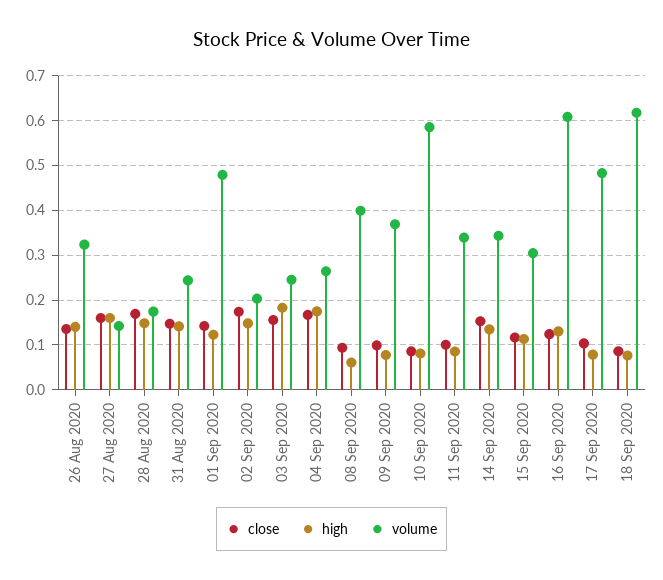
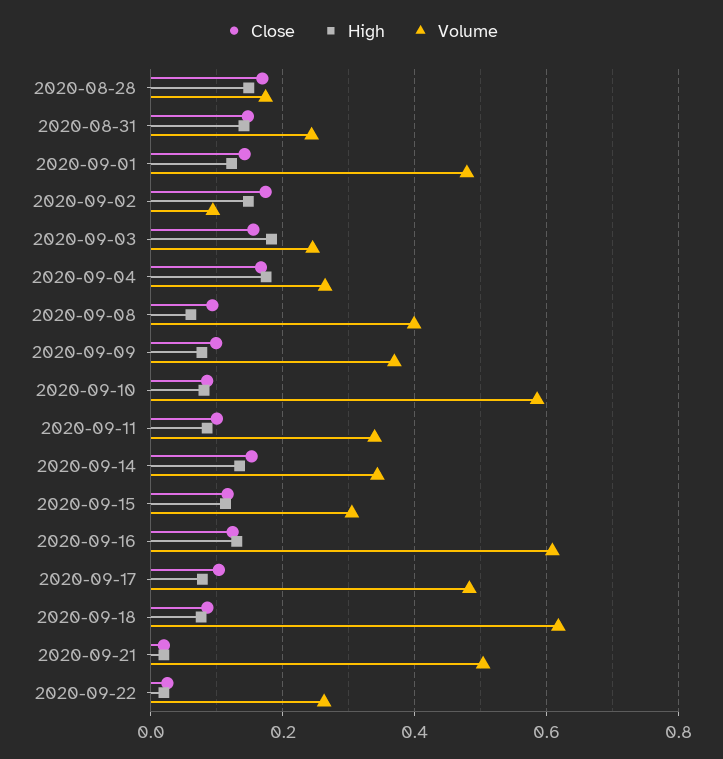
close, 26 Aug 2020: 0.14 -> none
high, 26 Aug 2020: 0.14 -> none
volume, 26 Aug 2020: 0.32 -> none
close, 27 Aug 2020: 0.16 -> none
high, 27 Aug 2020: 0.16 -> none
volume, 27 Aug 2020: 0.14 -> none
volume, 02 Sep 2020: 0.2 -> 0.1
close, 2020-09-21: none -> 0.02
high, 2020-09-21: none -> 0.02
volume, 2020-09-21: none -> 0.5
close, 2020-09-22: none -> 0.02
high, 2020-09-22: none -> 0.02
volume, 2020-09-22: none -> 0.26

